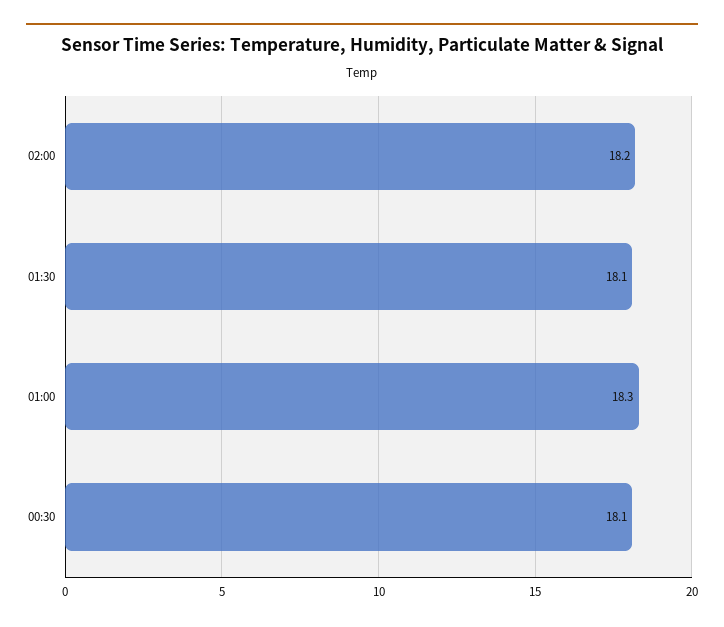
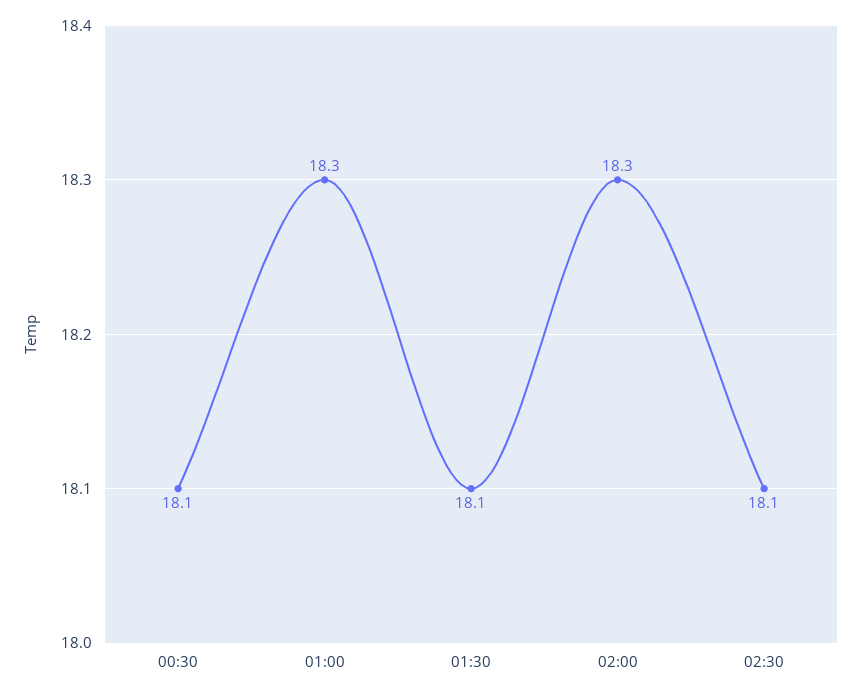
02:00: 18.2 -> 18.3
02:30: none -> 18.1

